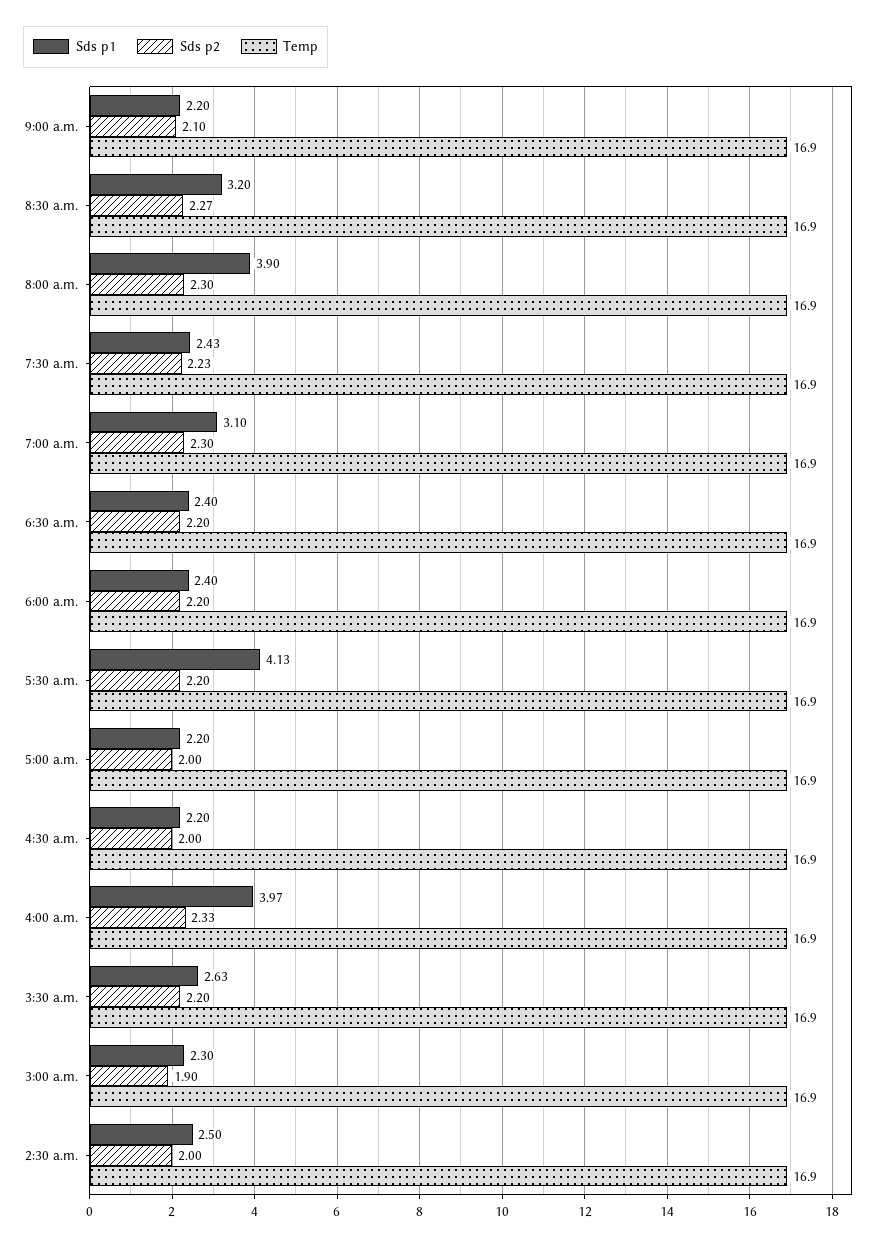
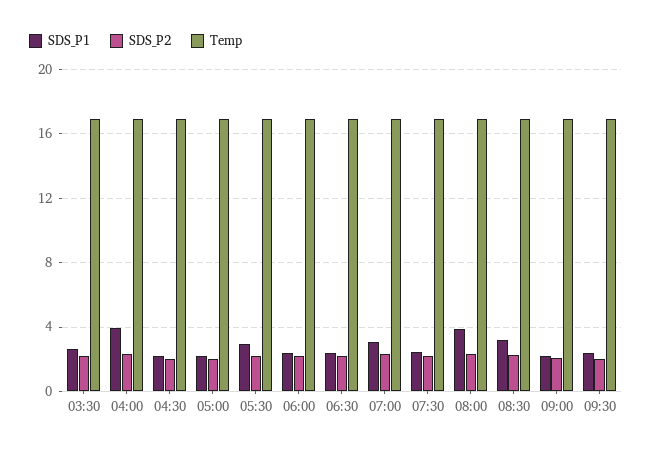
Sds p1, 5:30 a.m.: 4.13 -> 3
Sds p1, 3:00 a.m.: 2.3 -> none
Sds p2, 3:00 a.m.: 1.9 -> none
Temp, 3:00 a.m.: 16.9 -> none
Sds p1, 2:30 a.m.: 2.5 -> none
Sds p2, 2:30 a.m.: 2 -> none
Temp, 2:30 a.m.: 16.9 -> none
Sds p1, 09:30: none -> 2.5
Sds p2, 09:30: none -> 2
Temp, 09:30: none -> 17

